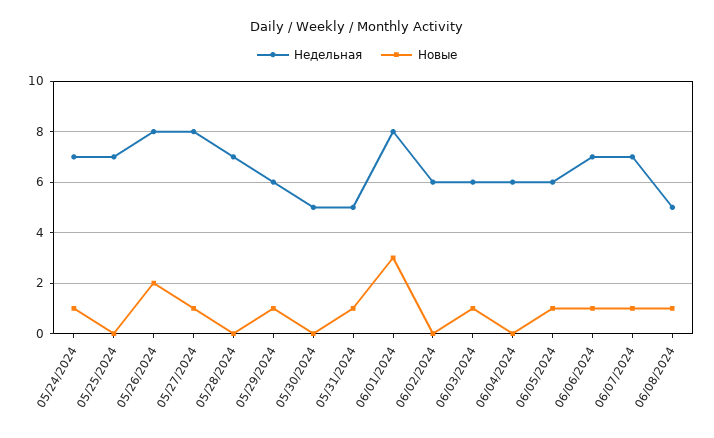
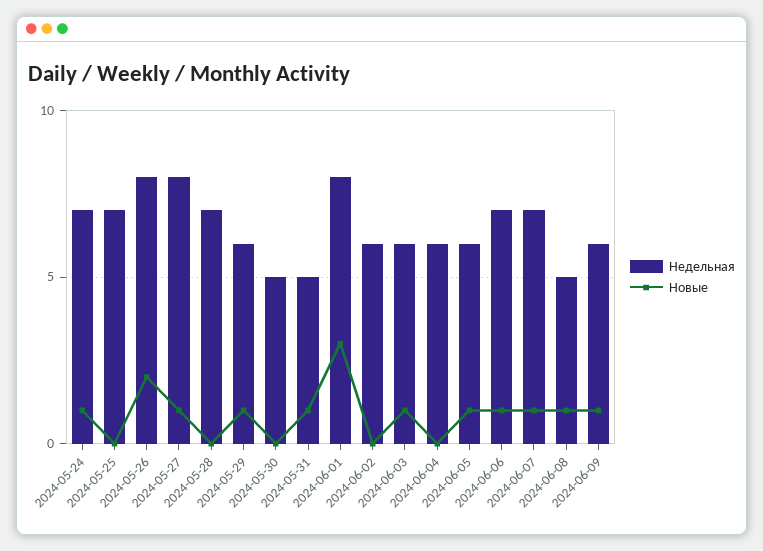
Недельная, 2024-06-09: none -> 6
Новые, 2024-06-09: none -> 1

